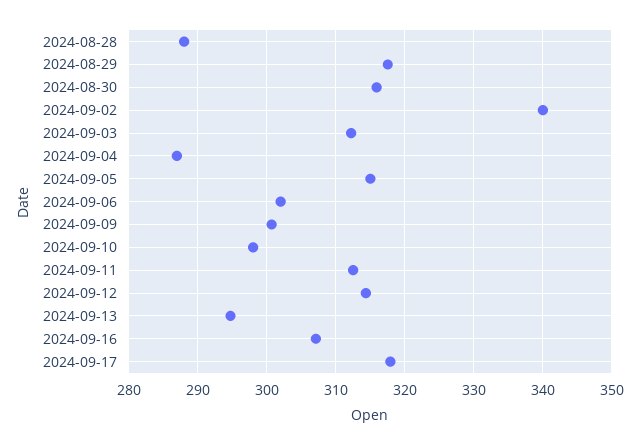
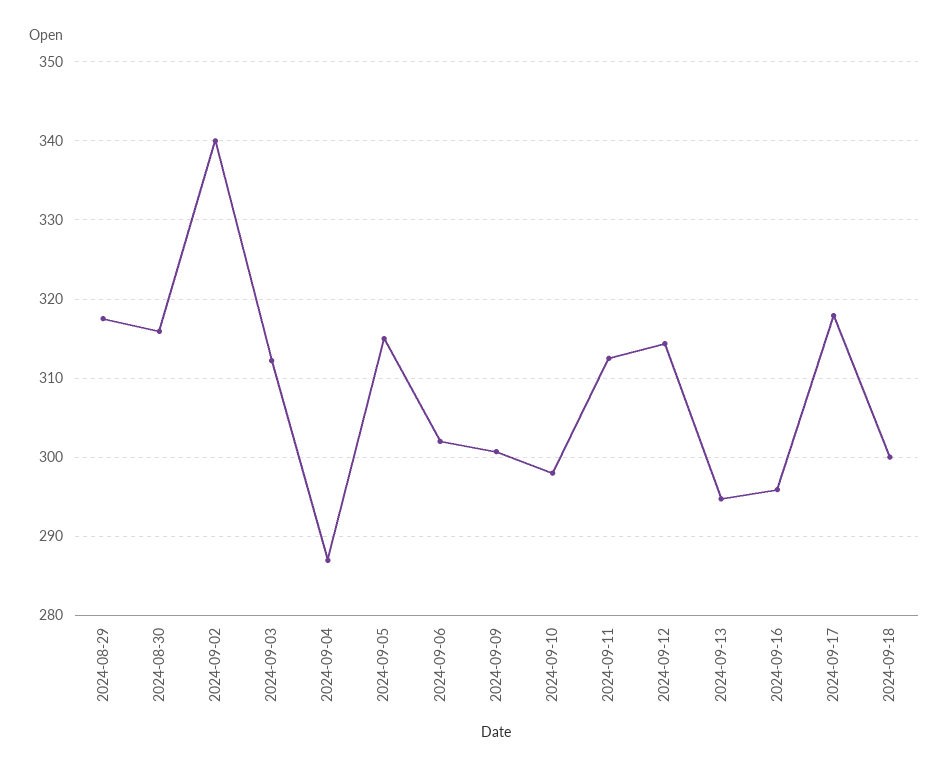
2024-08-28: 288 -> none
2024-09-16: 307 -> 296
2024-09-18: none -> 300

